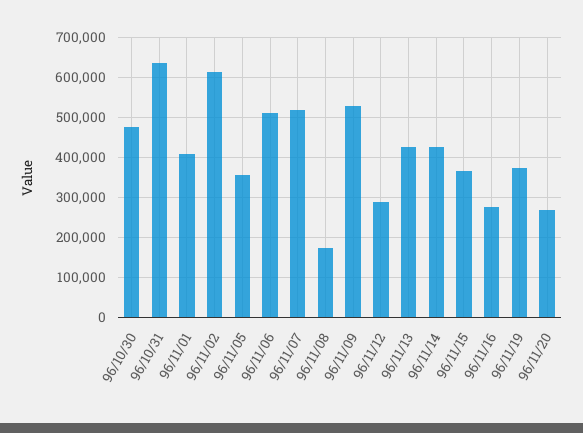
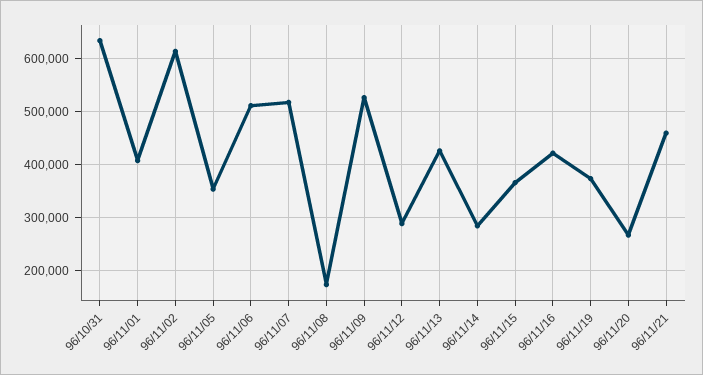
96/10/30: 480000 -> none
96/11/14: 420000 -> 280000
96/11/16: 280000 -> 420000
96/11/21: none -> 460000

